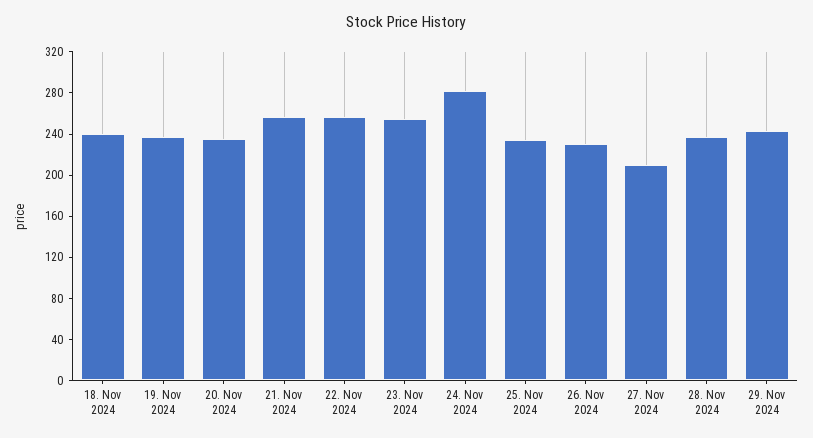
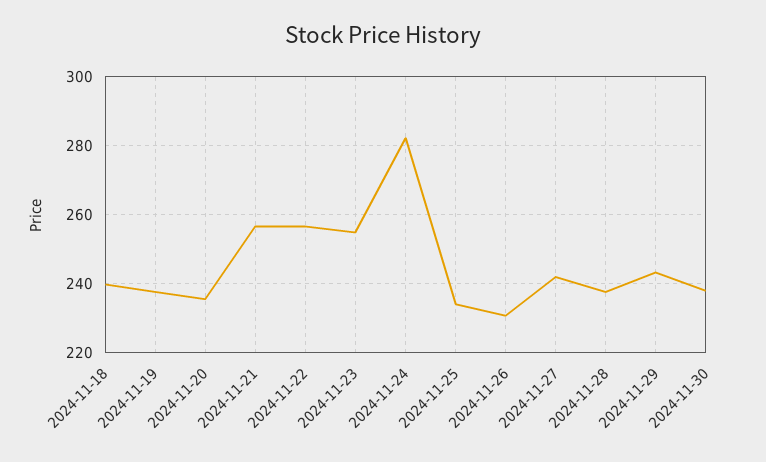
27. Nov 2024: 210 -> 242
2024-11-30: none -> 238

